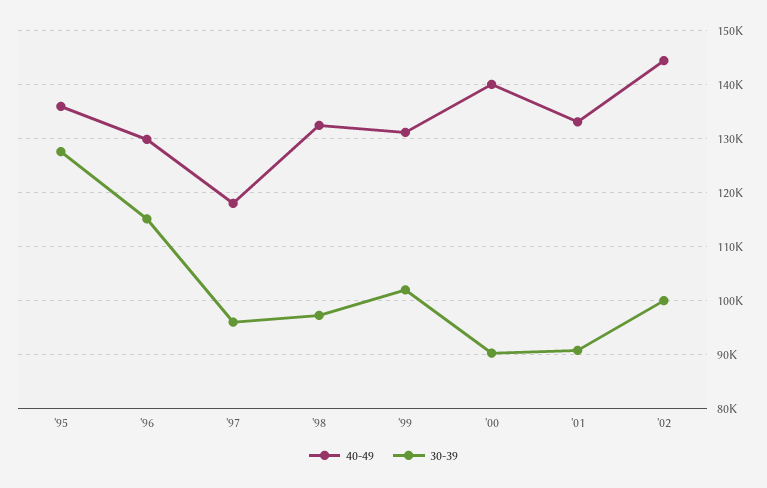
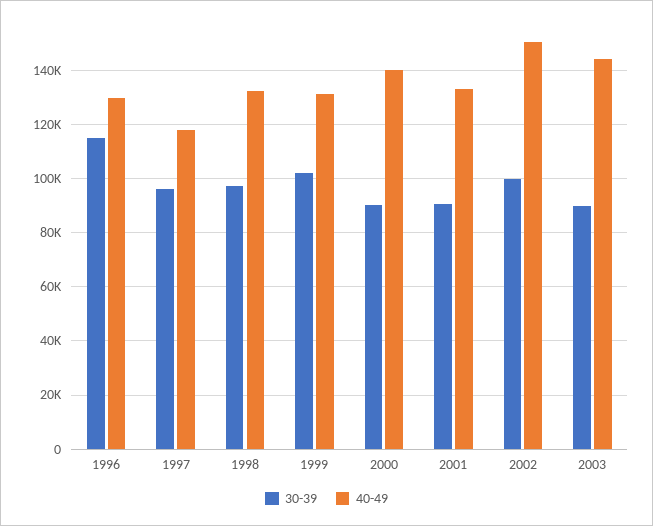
40-49, '95: 136000 -> none
30-39, '95: 128000 -> none
40-49, '02: 144000 -> 150000
30-39, 2003: none -> 90000
40-49, 2003: none -> 145000

